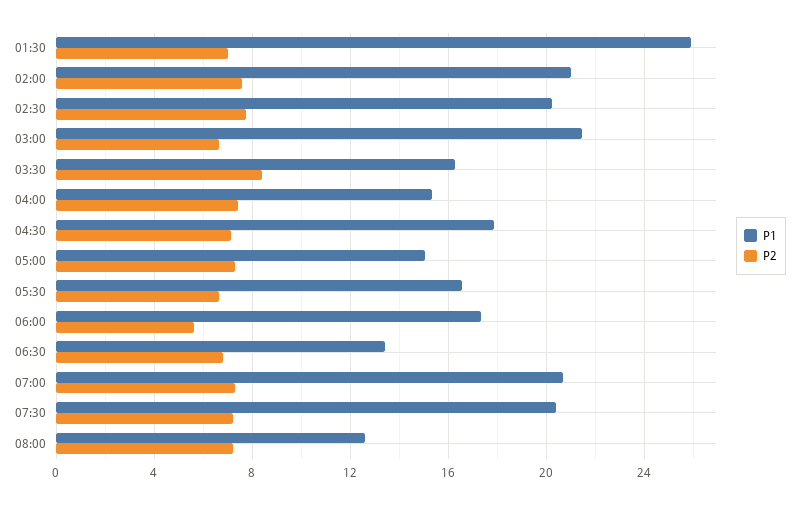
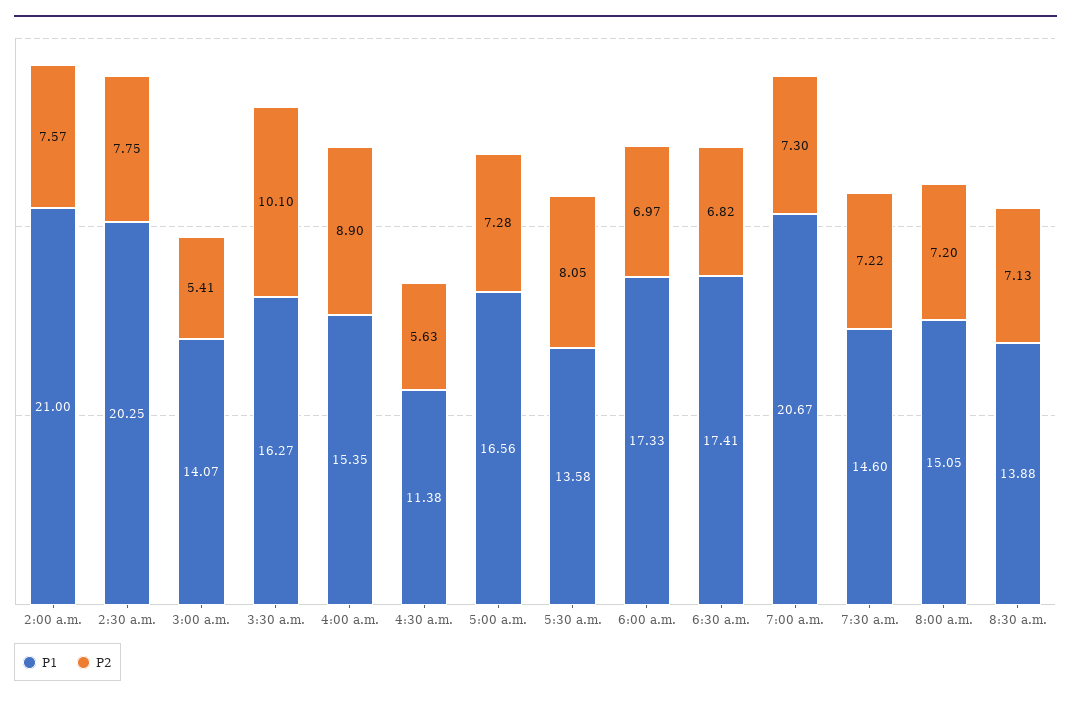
P1, 01:30: 26 -> none
P2, 01:30: 7 -> none
P1, 03:00: 21.5 -> 14.07
P2, 03:00: 6.5 -> 5.41
P2, 03:30: 8.5 -> 10.1
P2, 04:00: 7.5 -> 8.9
P1, 04:30: 18 -> 11.38
P2, 04:30: 7 -> 5.63
P1, 05:00: 15 -> 16.56
P1, 05:30: 16.5 -> 13.58
P2, 05:30: 6.5 -> 8.05
P2, 06:00: 5.5 -> 6.97
P1, 06:30: 13.5 -> 17.41
P1, 07:30: 20.5 -> 14.6
P1, 08:00: 12.5 -> 15.05
P1, 8:30 a.m.: none -> 13.88
P2, 8:30 a.m.: none -> 7.13

